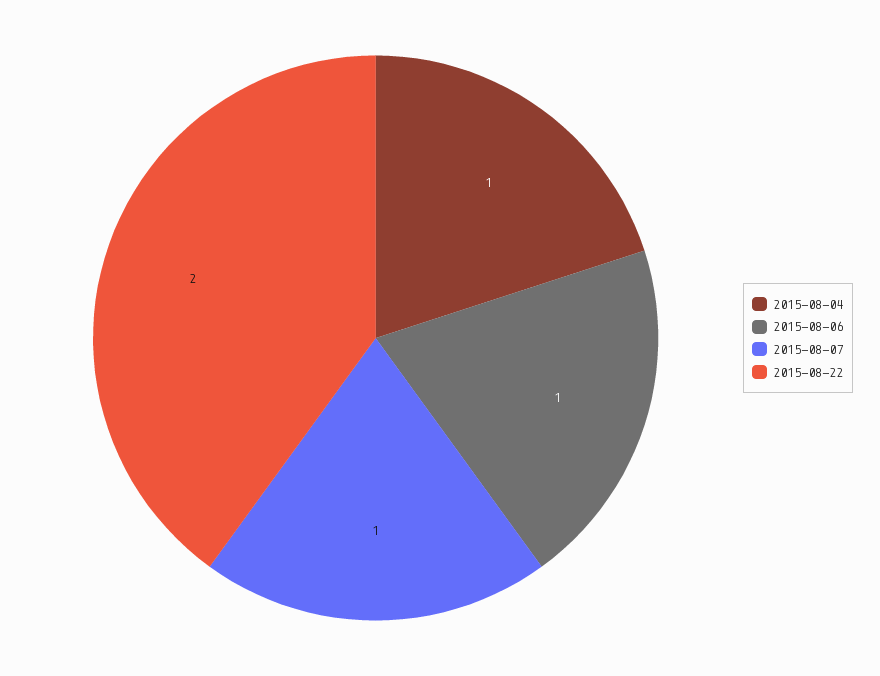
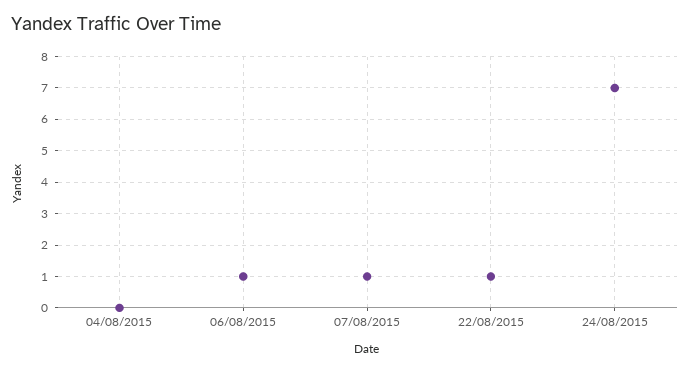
2015-08-04: 1 -> 0
2015-08-22: 2 -> 1
24/08/2015: none -> 7

